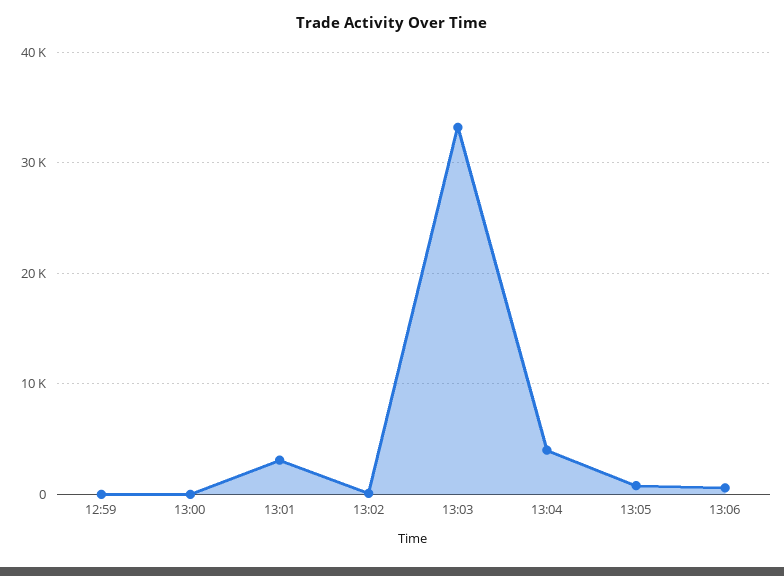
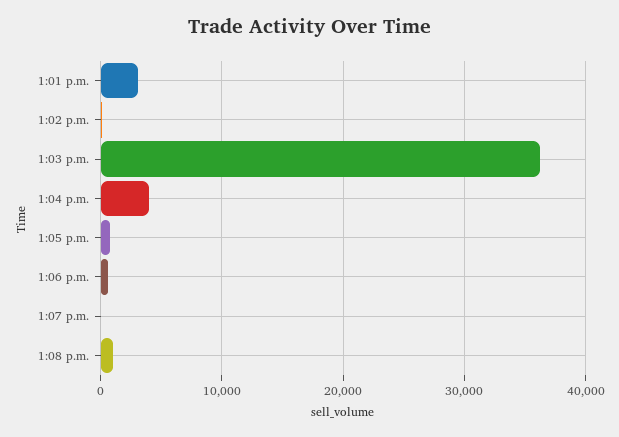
12:59: 0 -> none
13:00: 0 -> none
13:03: 33000 -> 36000
1:07 p.m.: none -> 0
1:08 p.m.: none -> 1000

